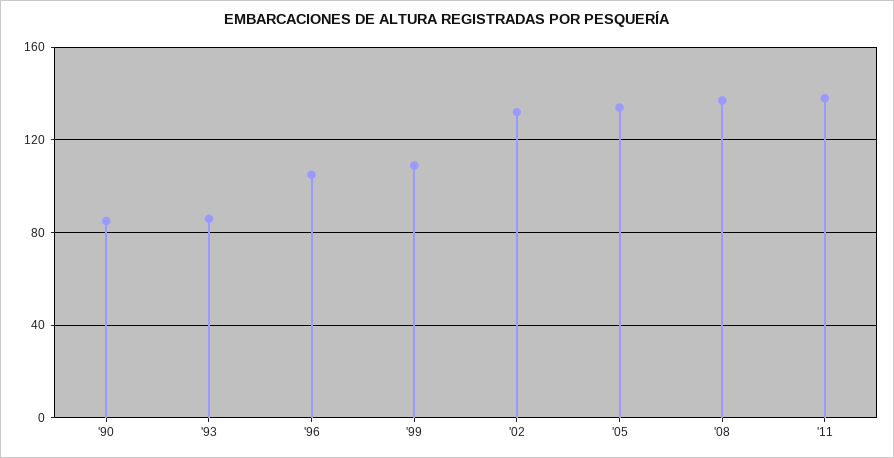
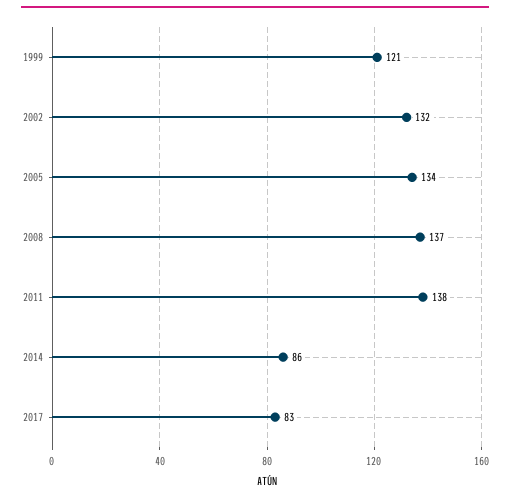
'90: 85 -> none
'93: 85 -> none
'96: 105 -> none
'99: 110 -> 121
2014: none -> 86
2017: none -> 83

